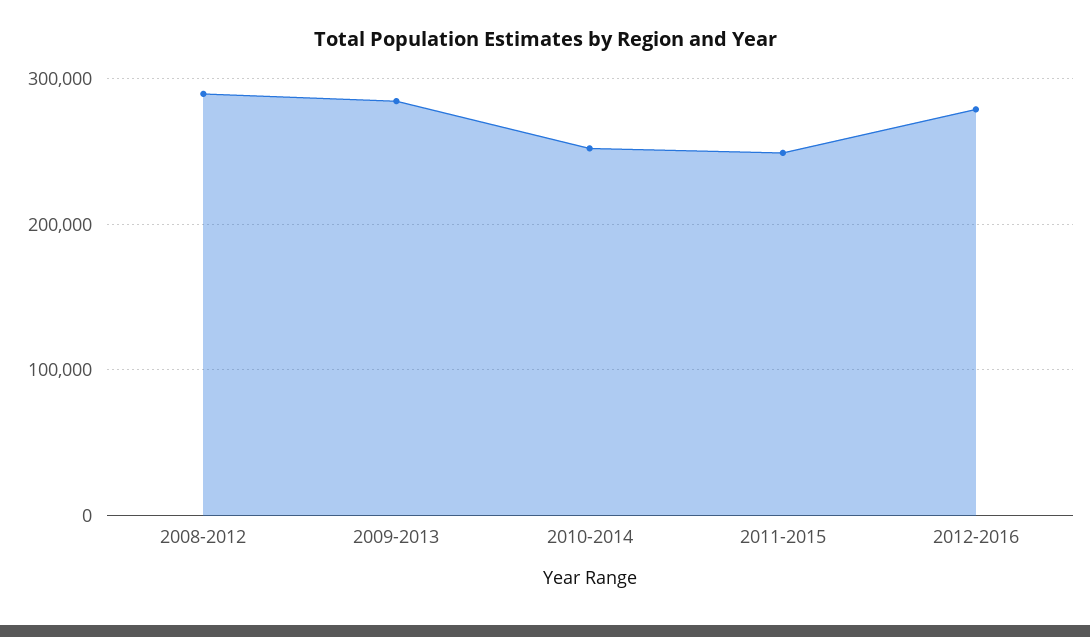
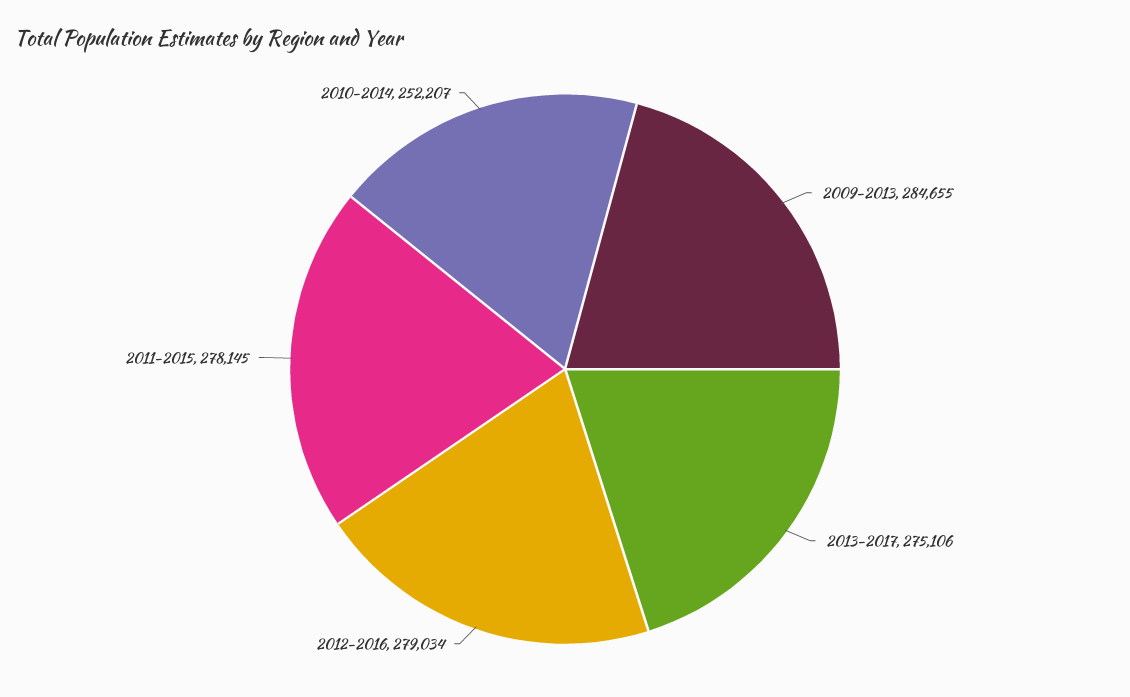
2008-2012: 290000 -> none
2011-2015: 250000 -> 278145
2013-2017: none -> 275106

